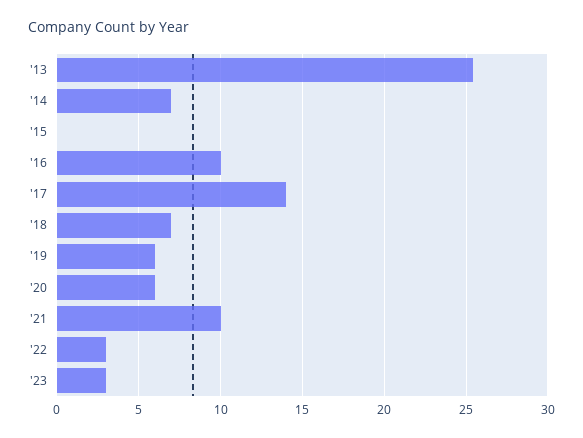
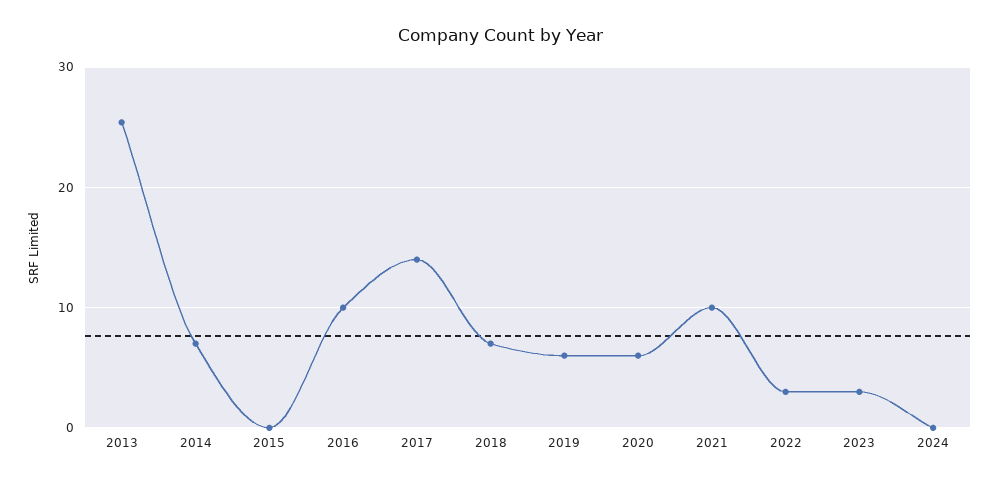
2024: none -> 0

